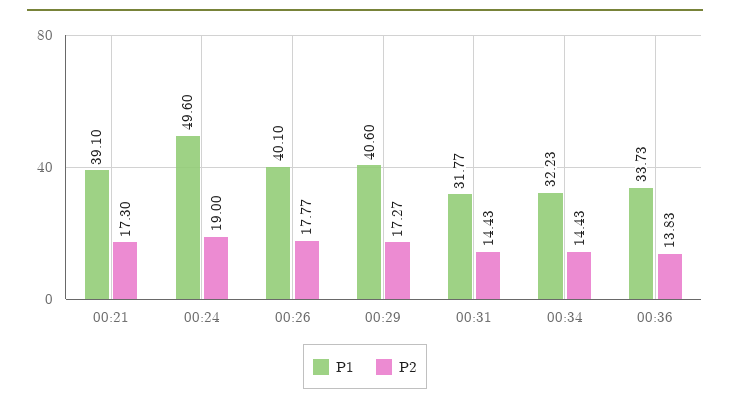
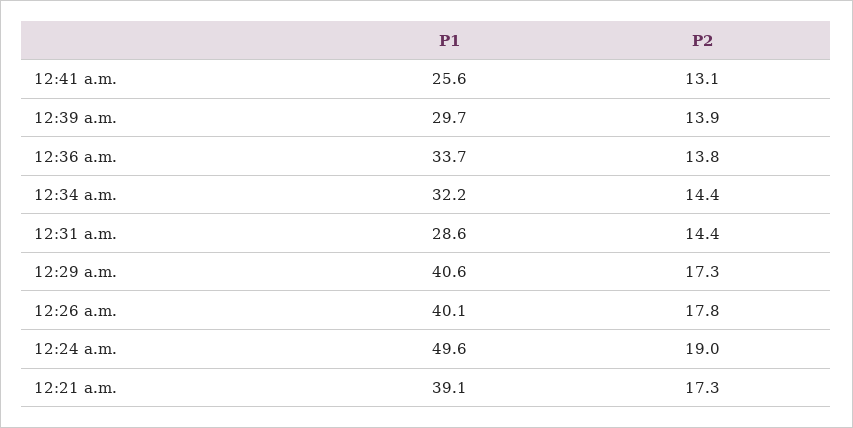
P1, 00:31: 31.77 -> 28.6
P1, 12:41 a.m.: none -> 25.6
P2, 12:41 a.m.: none -> 13.1
P1, 12:39 a.m.: none -> 29.7
P2, 12:39 a.m.: none -> 13.9

